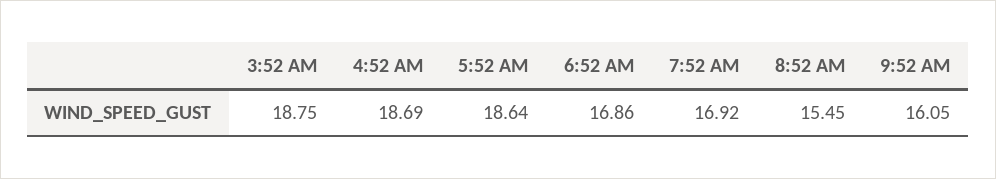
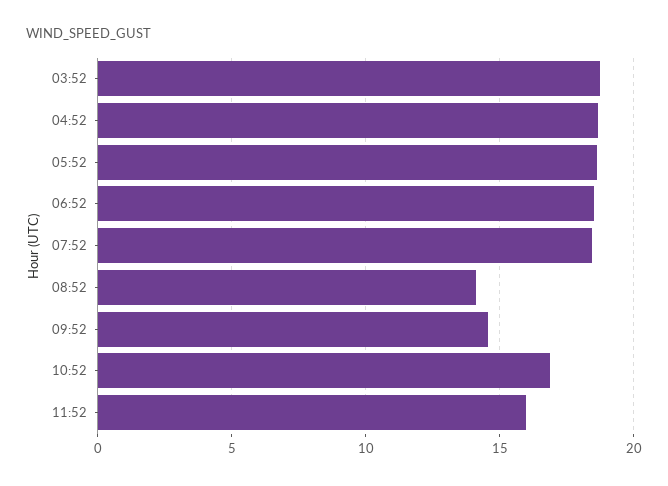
6:52 AM: 16.86 -> 18.5
7:52 AM: 16.92 -> 18.5
8:52 AM: 15.45 -> 14
9:52 AM: 16.05 -> 14.5
10:52: none -> 17
11:52: none -> 16

